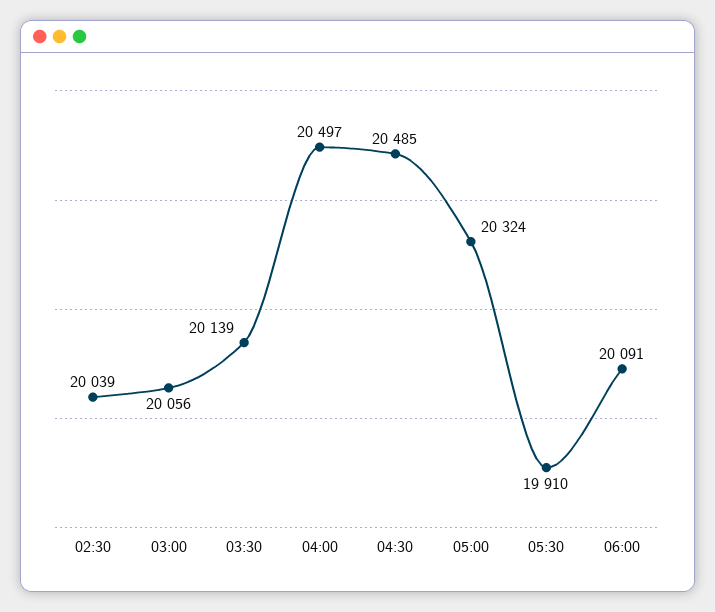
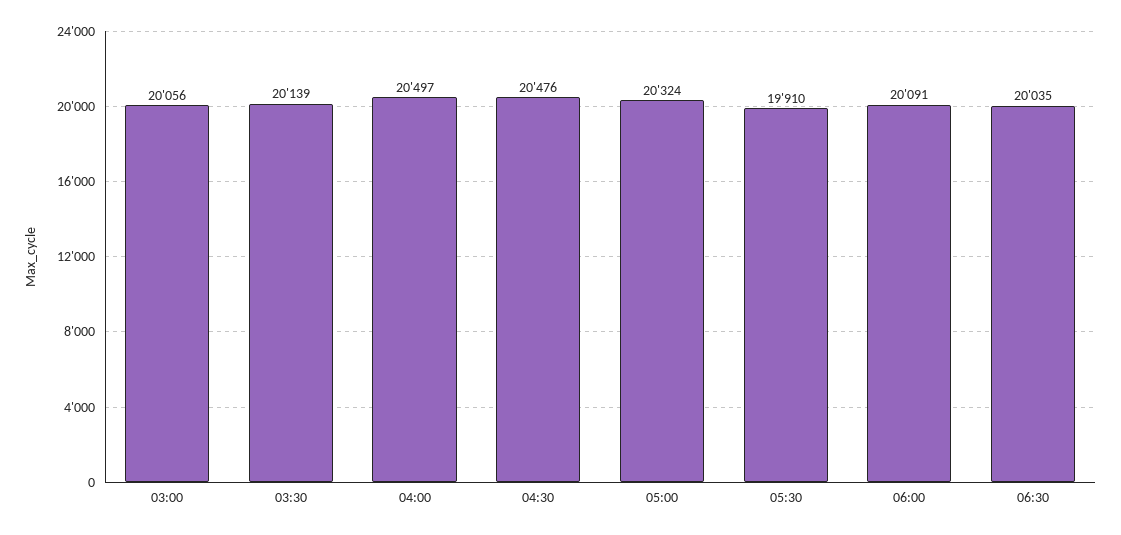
02:30: 20039 -> none
04:30: 20485 -> 20476
06:30: none -> 20035

